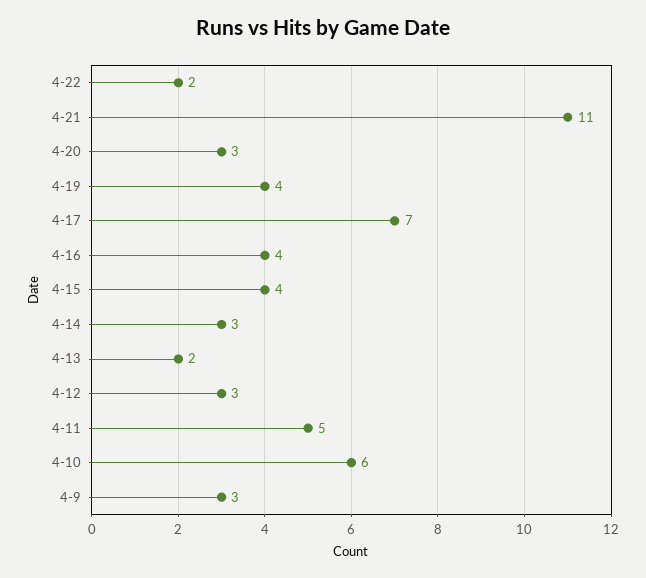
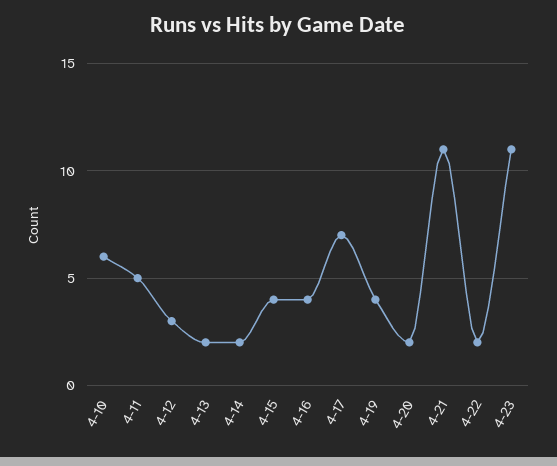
4-20: 3 -> 2
4-14: 3 -> 2
4-9: 3 -> none
4-23: none -> 11

